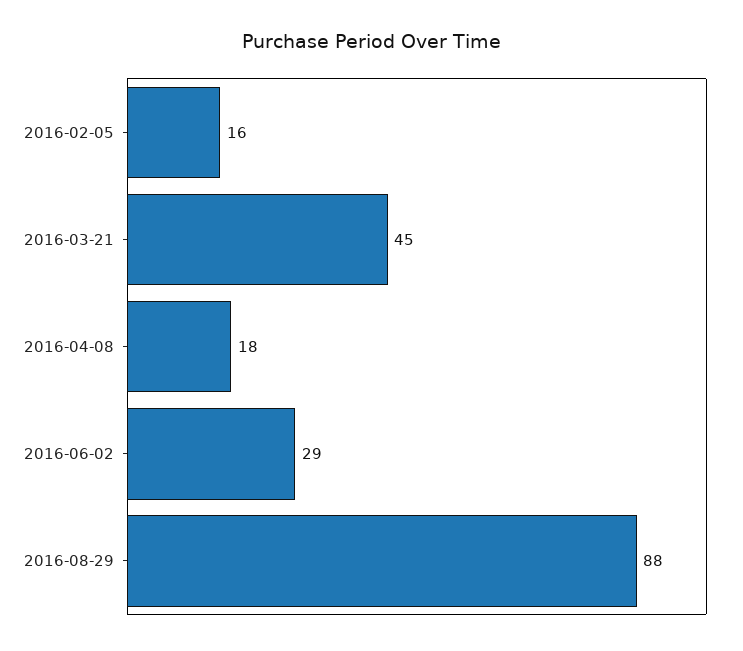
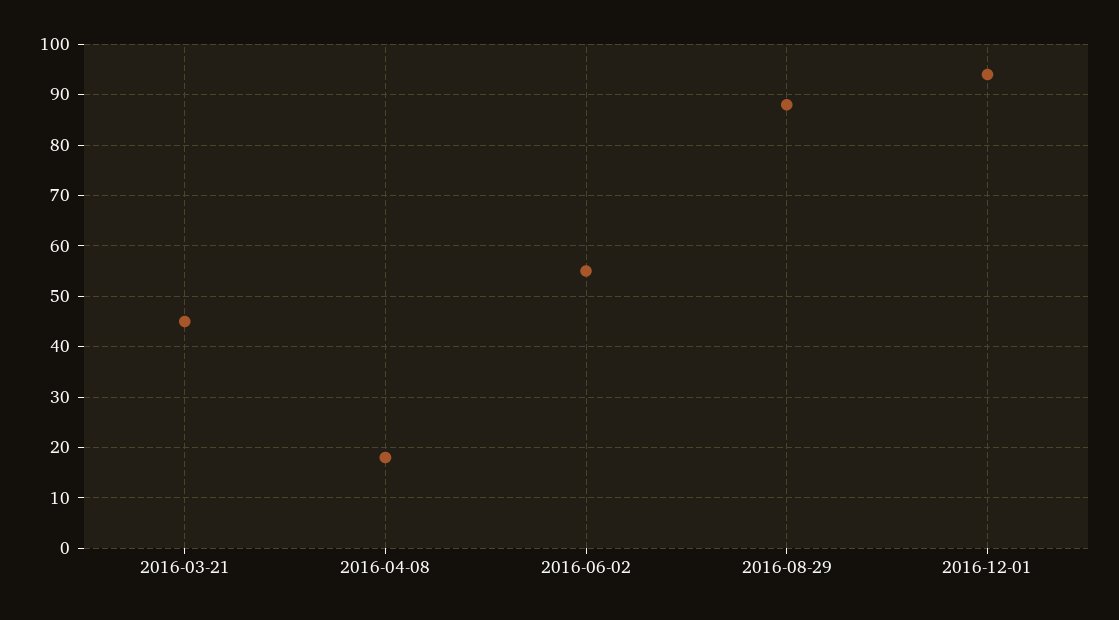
2016-02-05: 16 -> none
2016-06-02: 29 -> 55
2016-12-01: none -> 95

